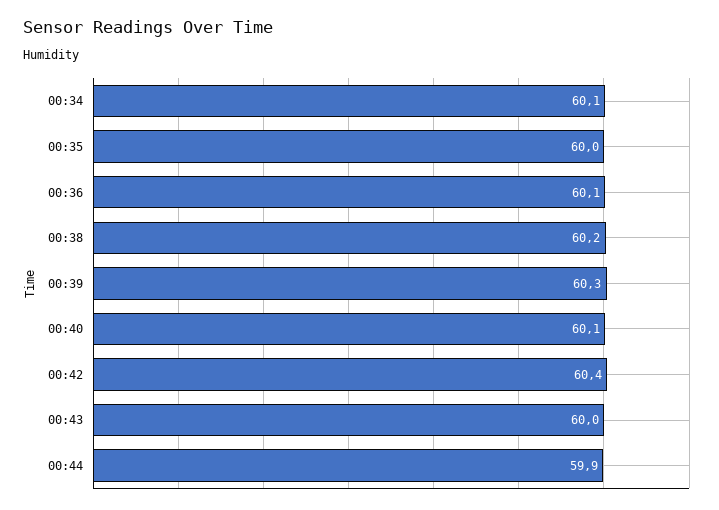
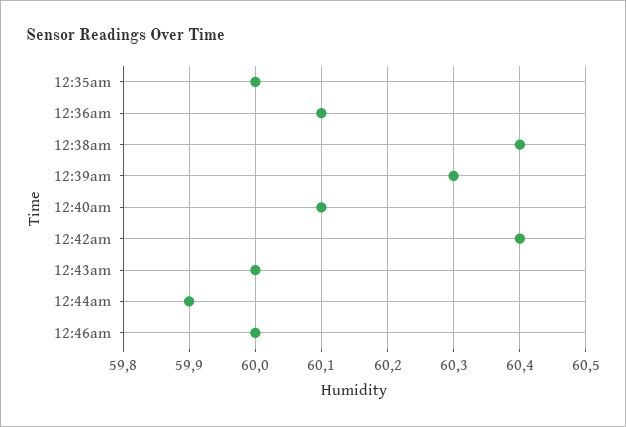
00:34: 60.1 -> none
00:38: 60.2 -> 60.4
12:46am: none -> 60

